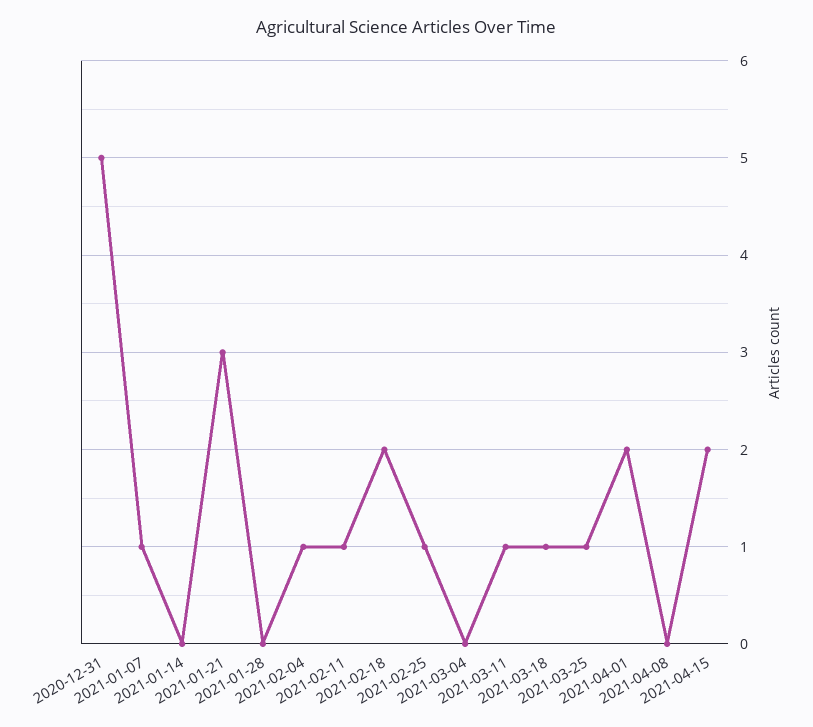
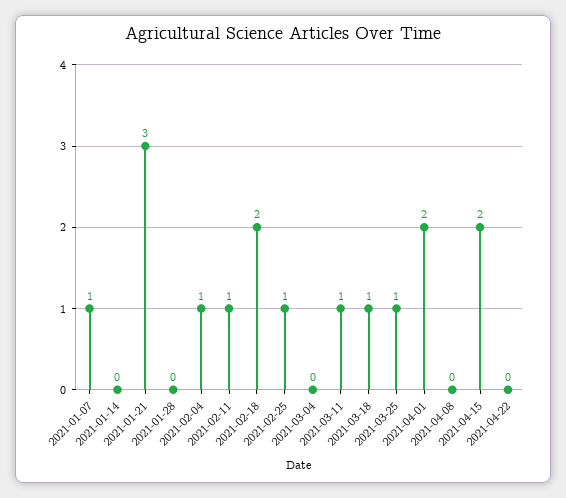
2020-12-31: 5 -> none
2021-04-22: none -> 0

